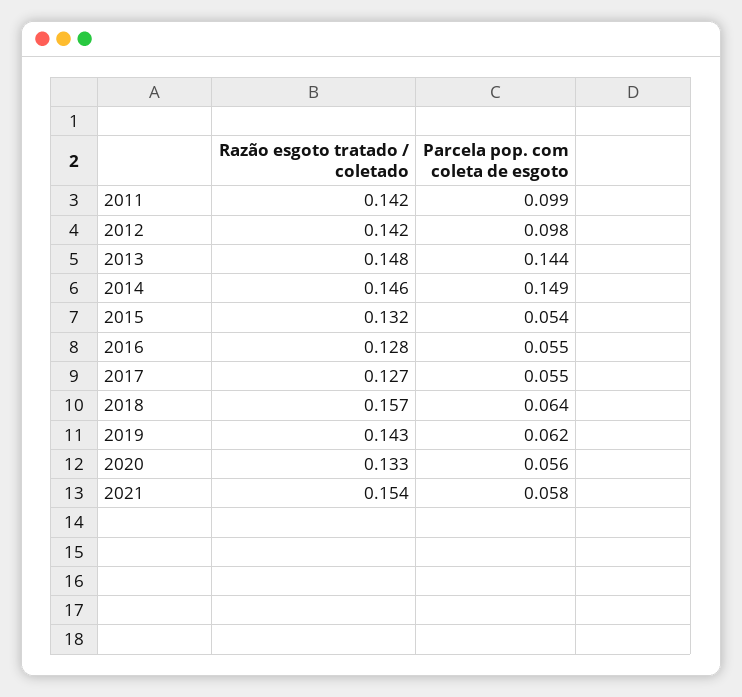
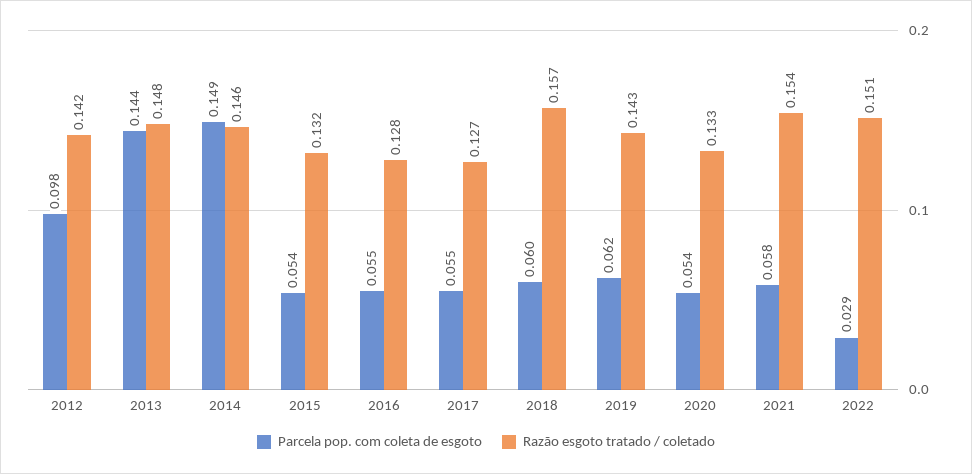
Razão esgoto tratado / coletado, 2011: 0.142 -> none
Parcela pop. com coleta de esgoto, 2011: 0.099 -> none
Parcela pop. com coleta de esgoto, 2018: 0.064 -> 0.06
Parcela pop. com coleta de esgoto, 2020: 0.056 -> 0.054
Parcela pop. com coleta de esgoto, 2022: none -> 0.029
Razão esgoto tratado / coletado, 2022: none -> 0.151

